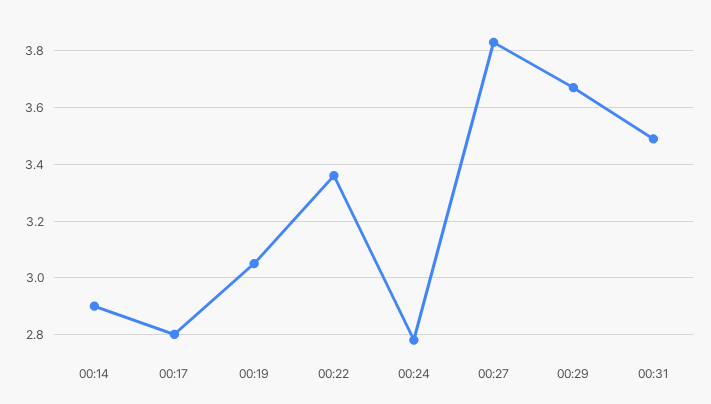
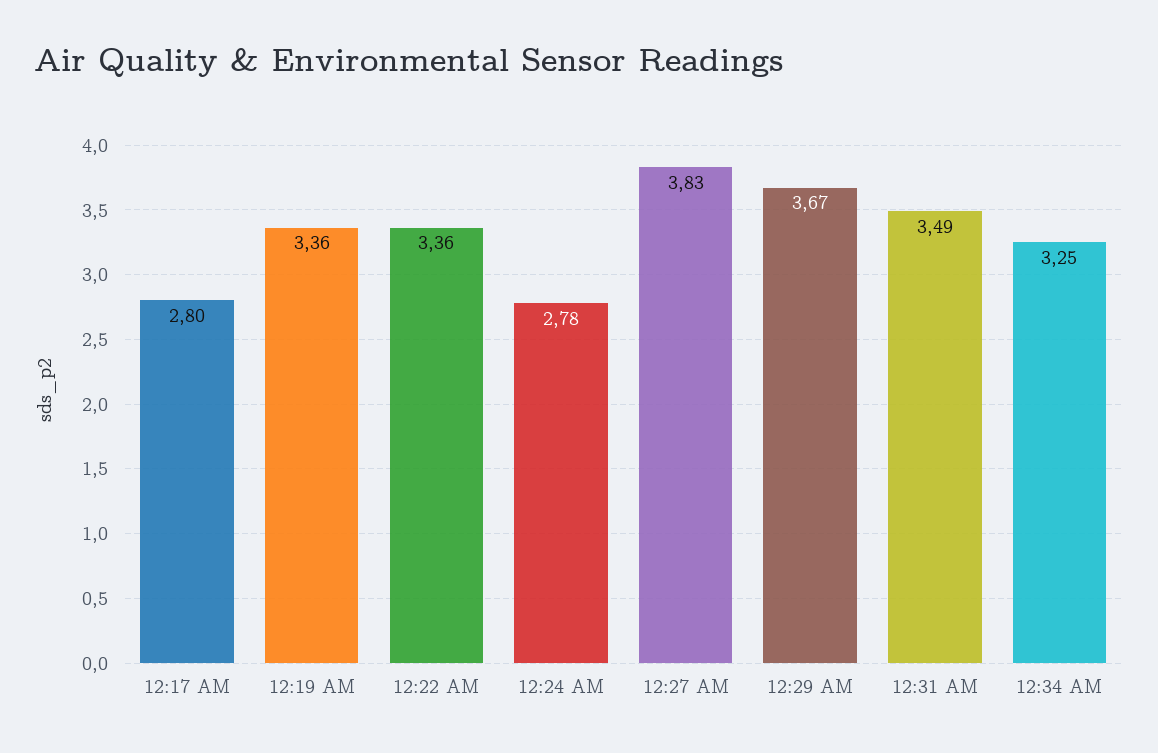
00:14: 2.9 -> none
00:19: 3.05 -> 3.36
12:34 AM: none -> 3.25

